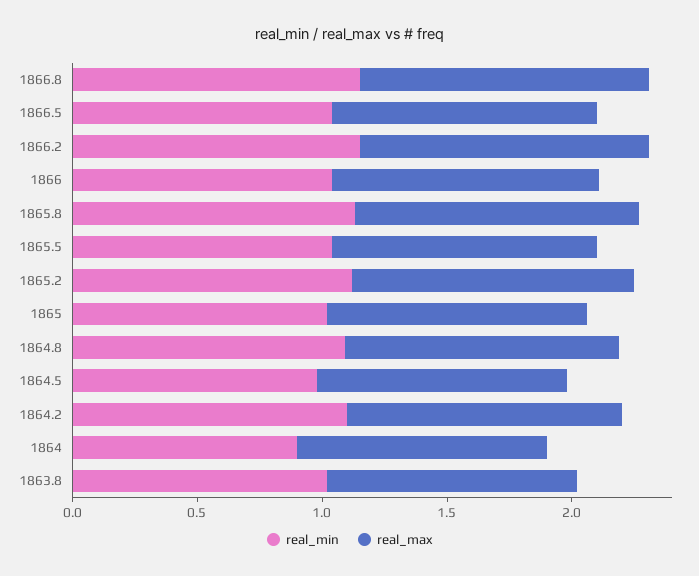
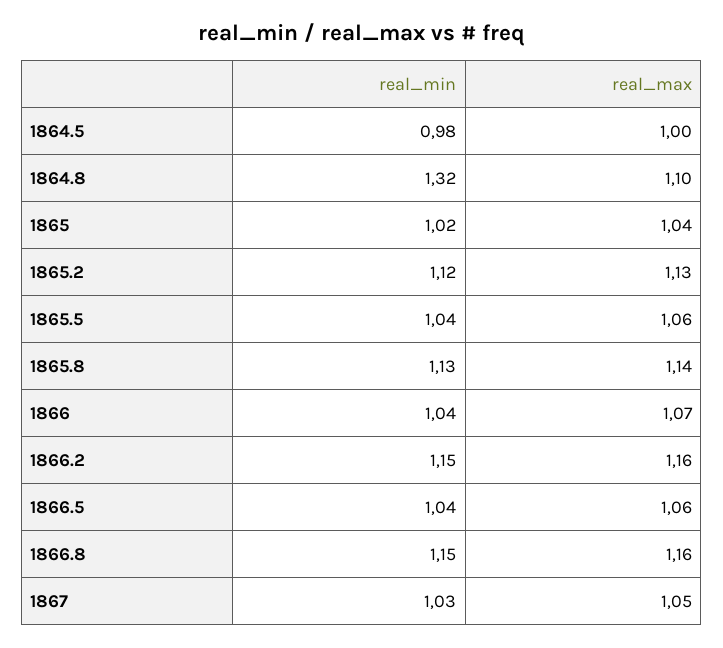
real_min, 1864.8: 1.1 -> 1.32
real_min, 1864.2: 1.1 -> none
real_max, 1864.2: 1.1 -> none
real_min, 1864: 0.9 -> none
real_max, 1864: 1 -> none
real_min, 1863.8: 1 -> none
real_max, 1863.8: 1 -> none
real_min, 1867: none -> 1.03
real_max, 1867: none -> 1.05

